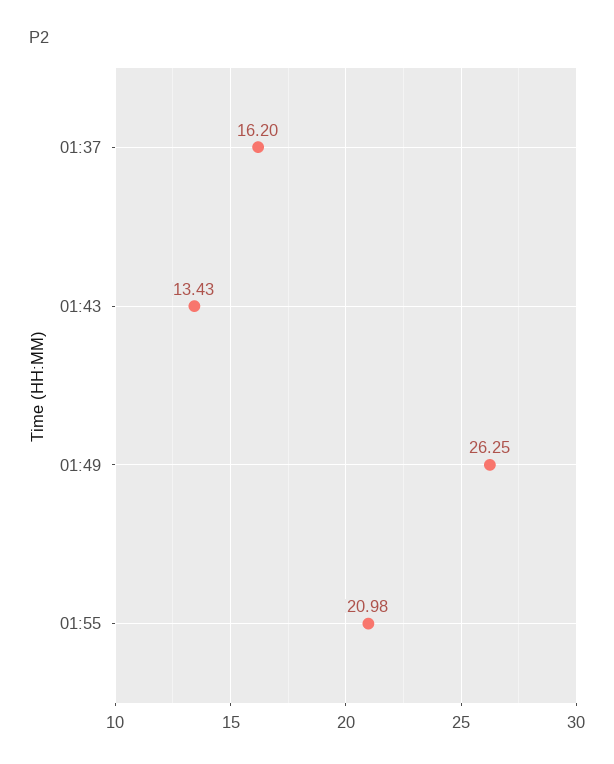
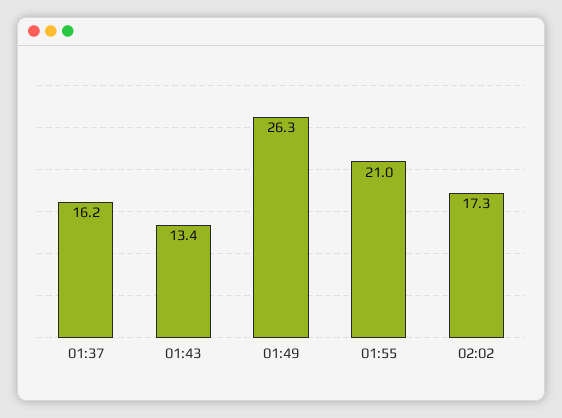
02:02: none -> 17.3

